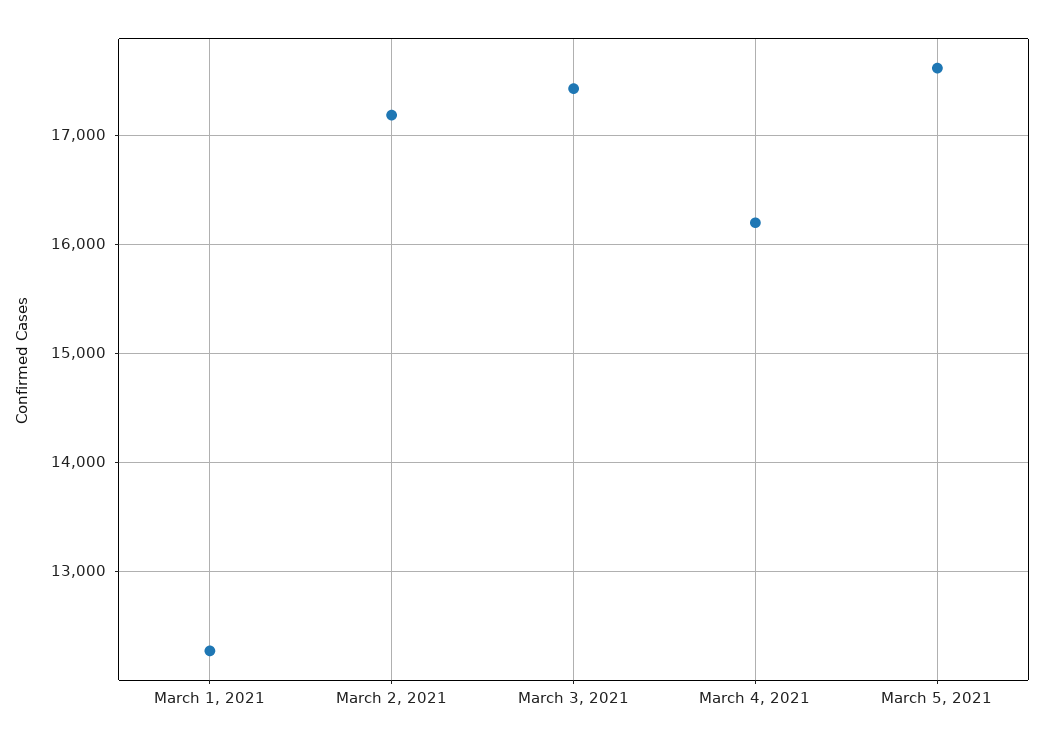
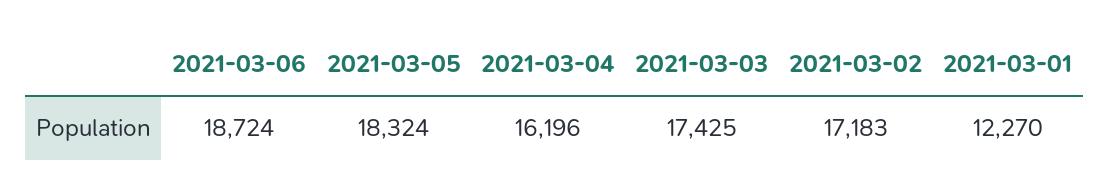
March 5, 2021: 17600 -> 18324
2021-03-06: none -> 18724

